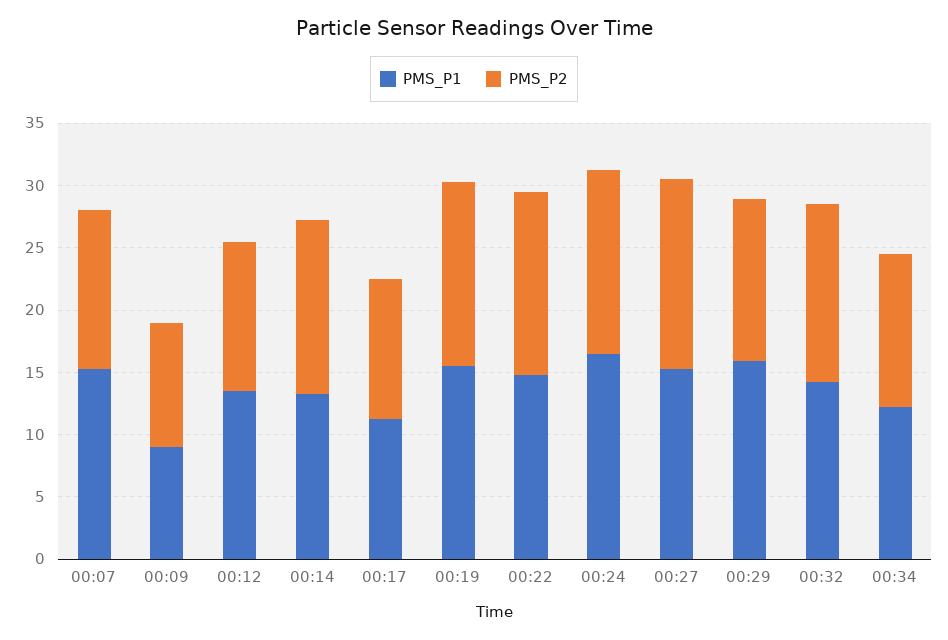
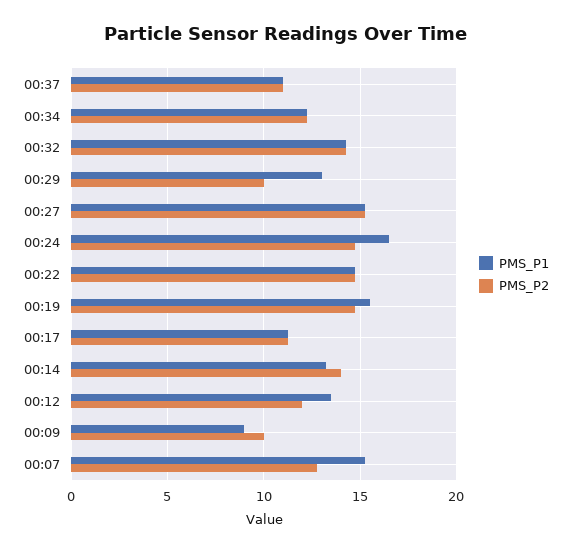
PMS_P1, 00:29: 16 -> 13
PMS_P2, 00:29: 13 -> 10
PMS_P1, 00:37: none -> 11
PMS_P2, 00:37: none -> 11

